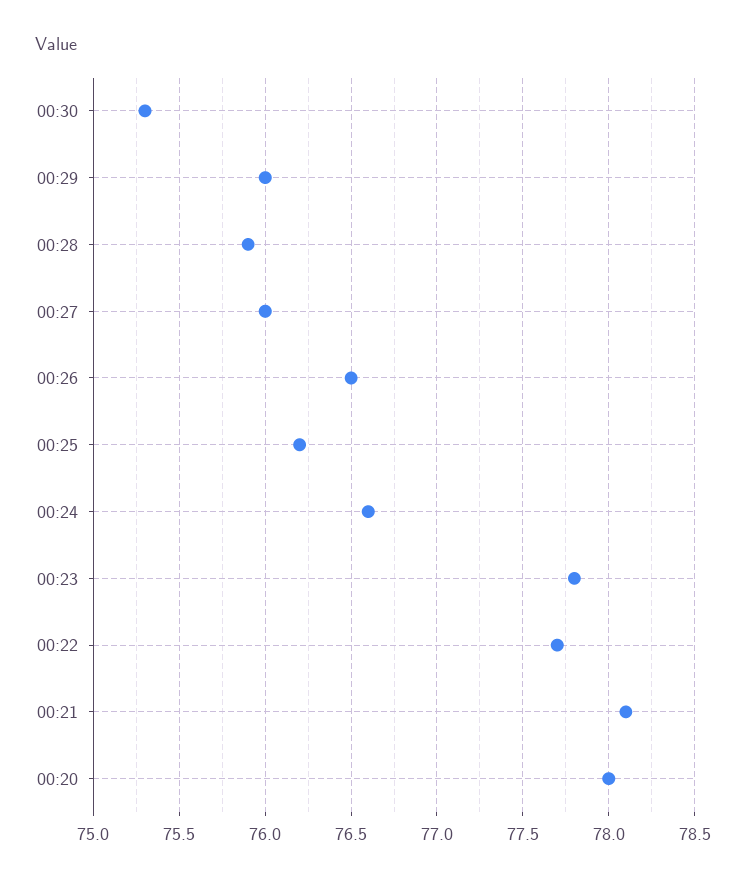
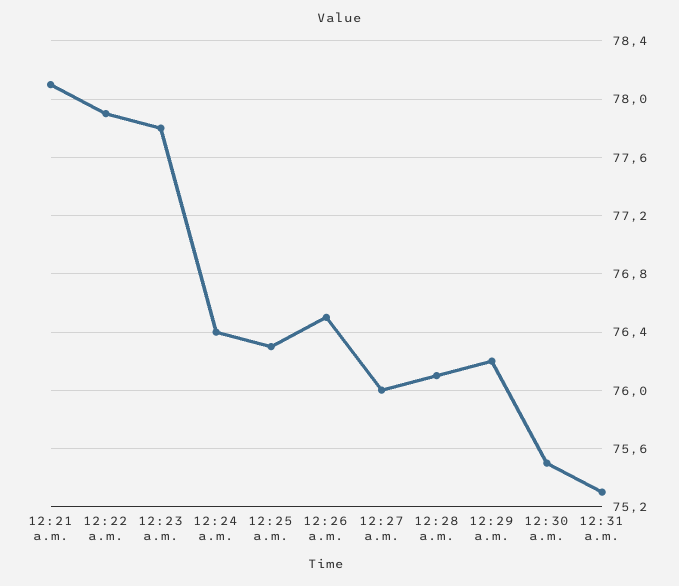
00:30: 75.3 -> 75.5
00:29: 76 -> 76.2
00:28: 75.9 -> 76.1
00:25: 76.2 -> 76.3
00:24: 76.6 -> 76.4
00:22: 77.7 -> 77.9
00:20: 78 -> none
12:31 a.m.: none -> 75.3

